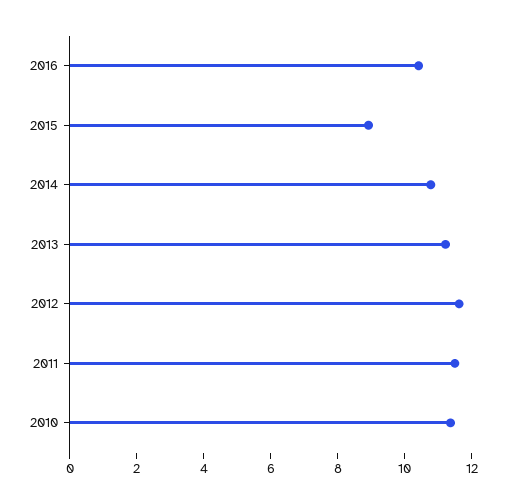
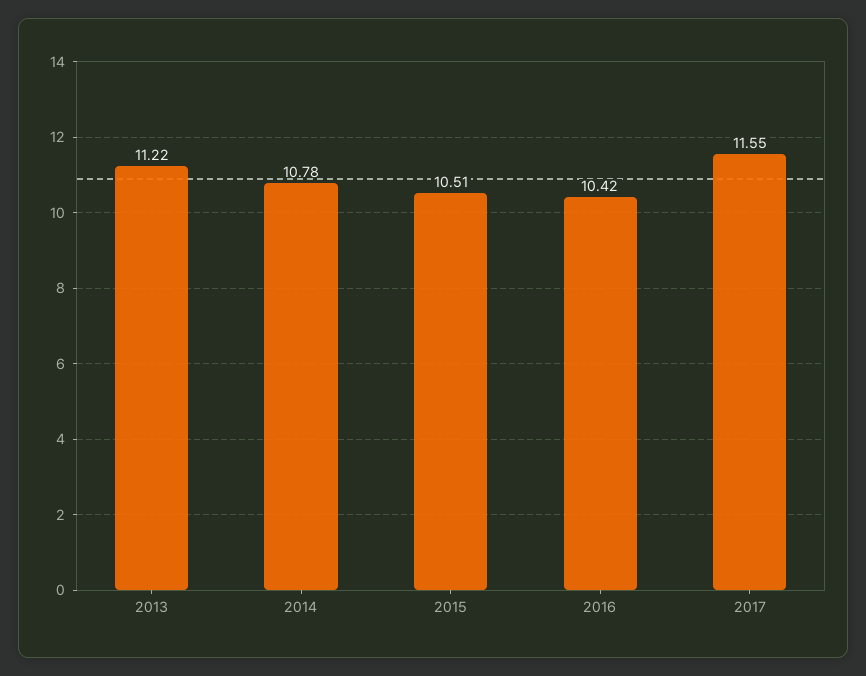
2015: 9 -> 10.51
2012: 11.5 -> none
2011: 11.5 -> none
2010: 11.5 -> none
2017: none -> 11.55

